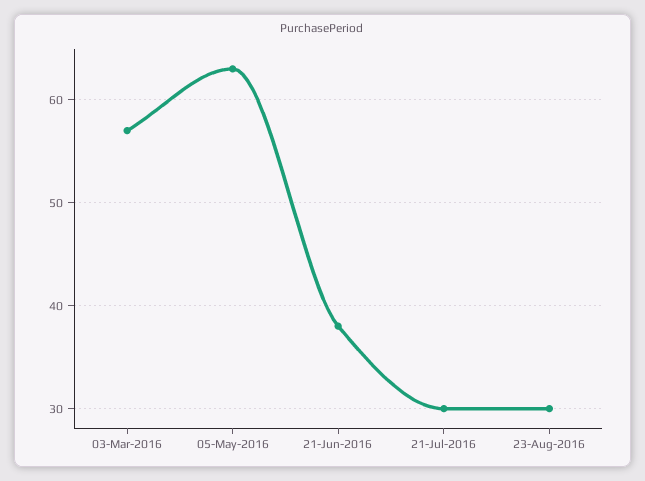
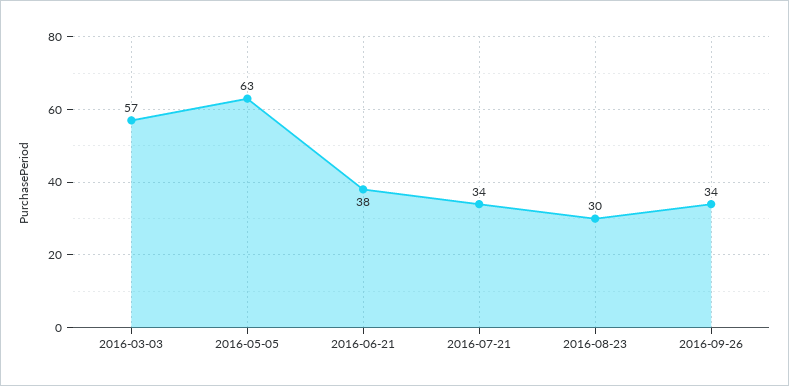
21-Jul-2016: 30 -> 34
2016-09-26: none -> 34

